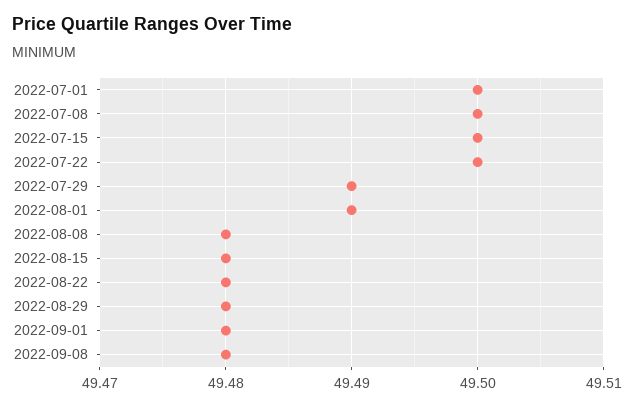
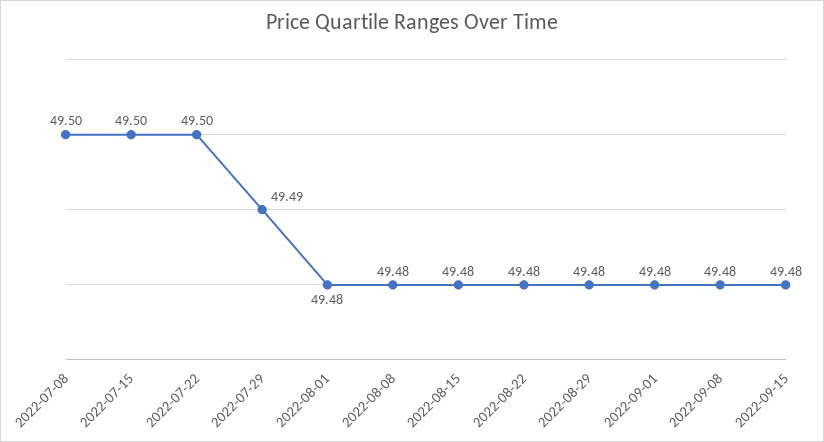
2022-07-01: 49.5 -> none
2022-08-01: 49.49 -> 49.48
2022-09-15: none -> 49.48

